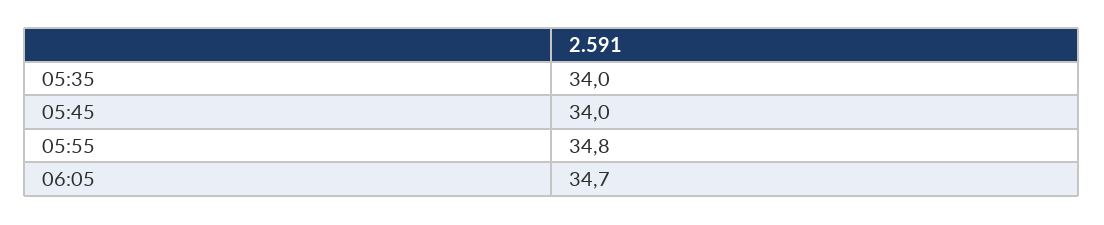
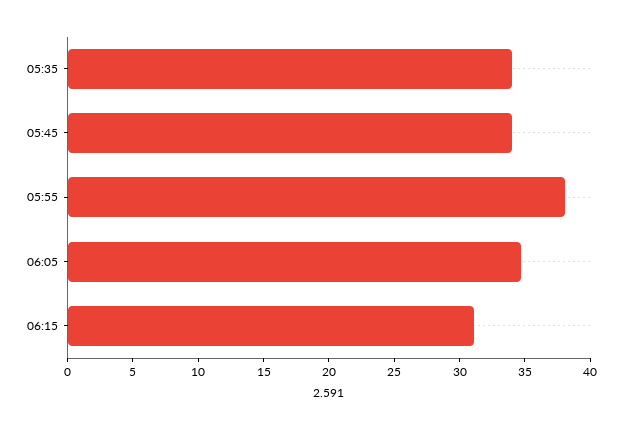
05:55: 34.8 -> 38
06:15: none -> 31

